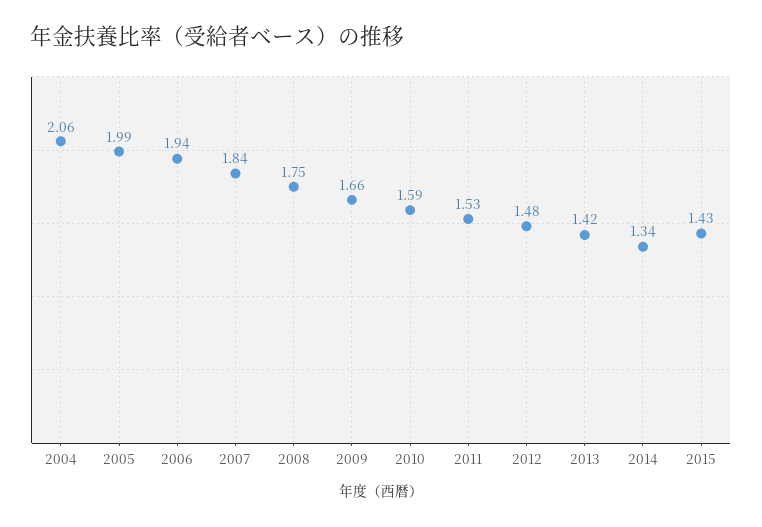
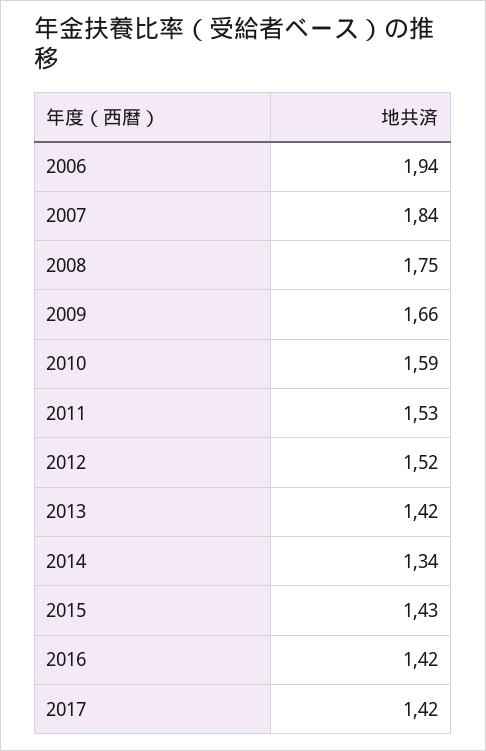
2004: 2.06 -> none
2005: 1.99 -> none
2012: 1.48 -> 1.52
2016: none -> 1.42
2017: none -> 1.42

